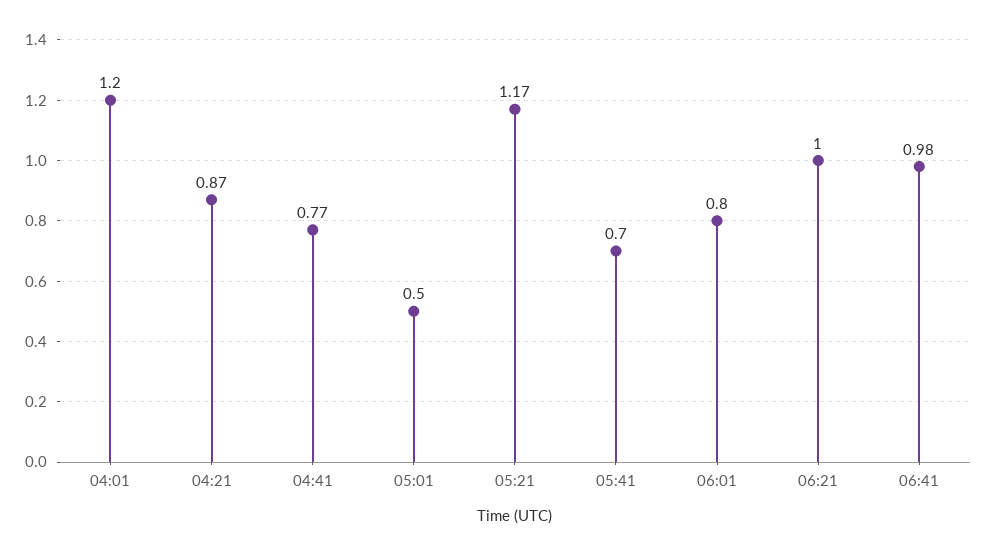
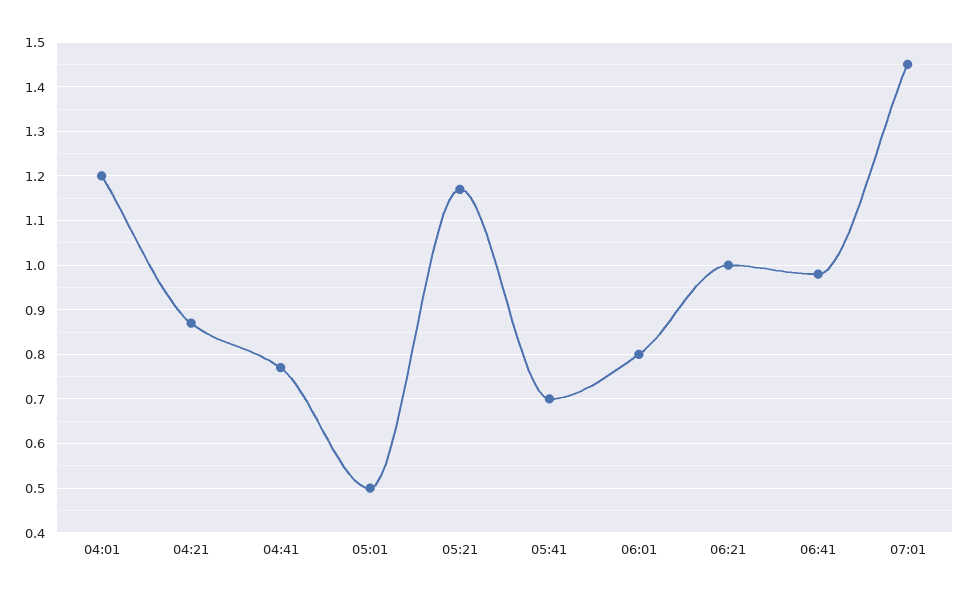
07:01: none -> 1.45

